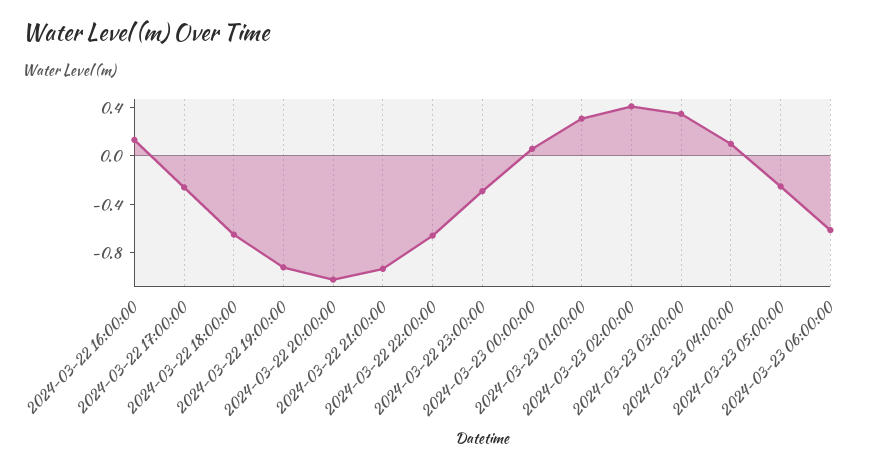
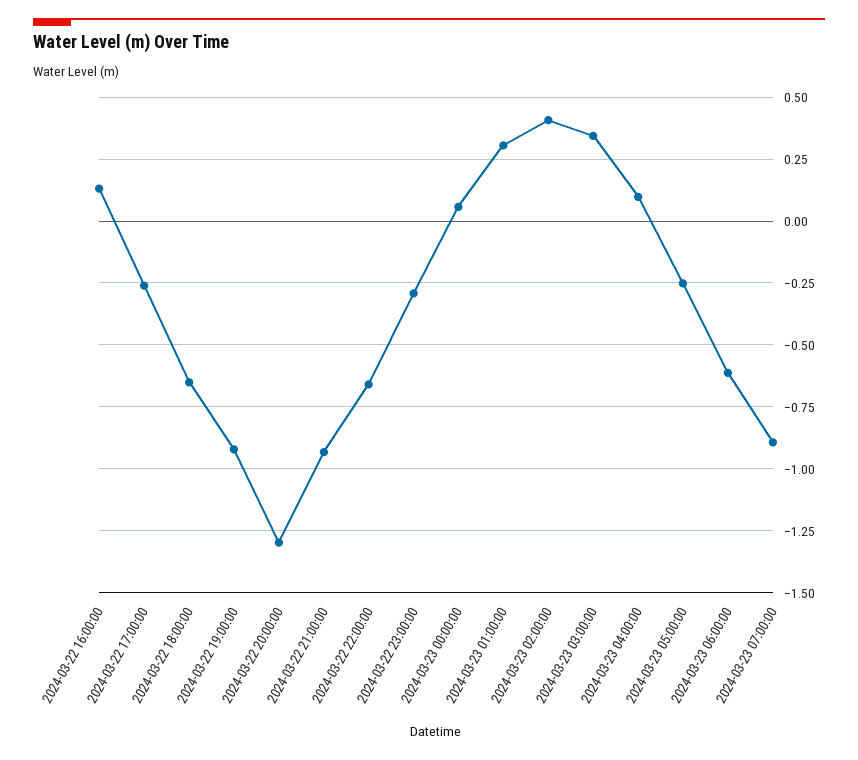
2024-03-22 20:00:00: -1 -> -1.3
2024-03-23 07:00:00: none -> -0.9

